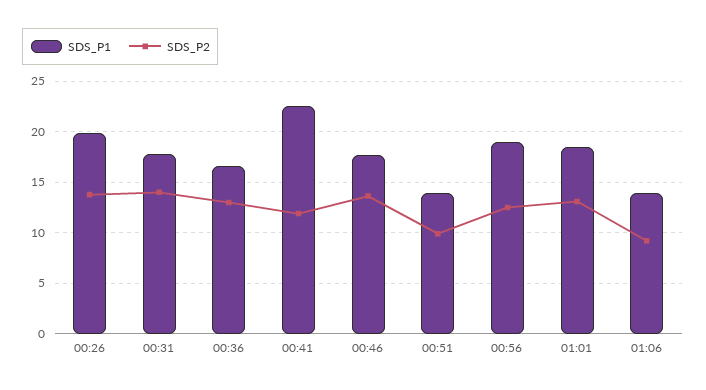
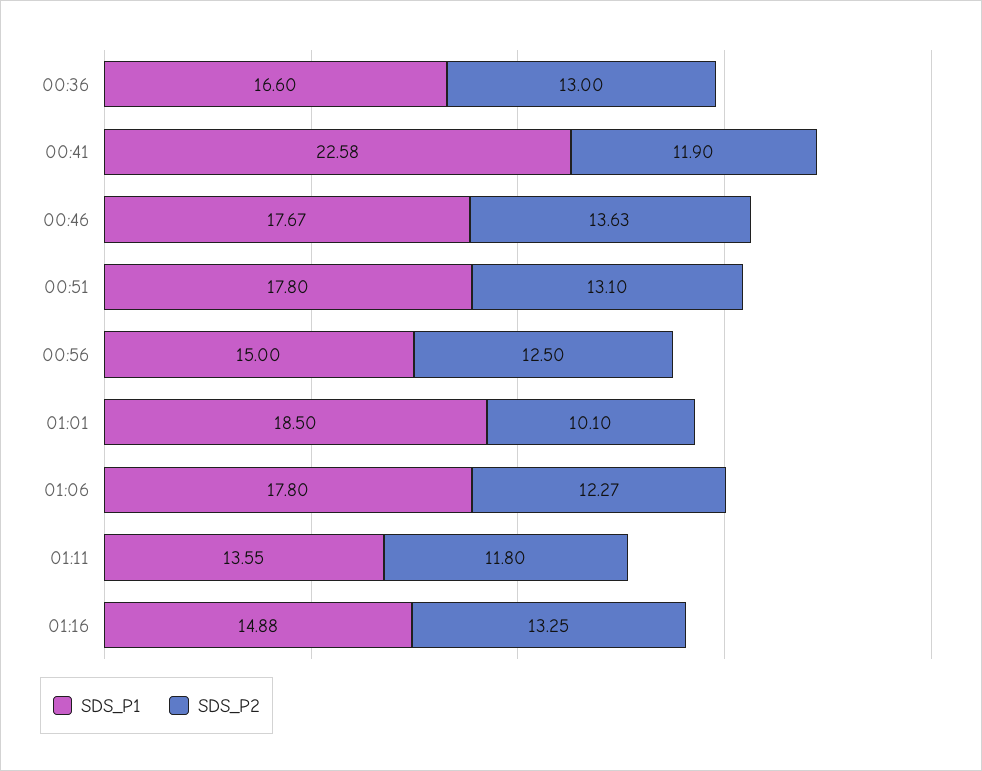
SDS_P1, 00:26: 20 -> none
SDS_P2, 00:26: 14 -> none
SDS_P1, 00:31: 18 -> none
SDS_P2, 00:31: 14 -> none
SDS_P1, 00:51: 14 -> 17.8
SDS_P2, 00:51: 10 -> 13.1
SDS_P1, 00:56: 19 -> 15
SDS_P2, 01:01: 13 -> 10.1
SDS_P1, 01:06: 14 -> 17.8
SDS_P2, 01:06: 9 -> 12.27
SDS_P1, 01:11: none -> 13.55
SDS_P2, 01:11: none -> 11.8
SDS_P1, 01:16: none -> 14.88
SDS_P2, 01:16: none -> 13.25

